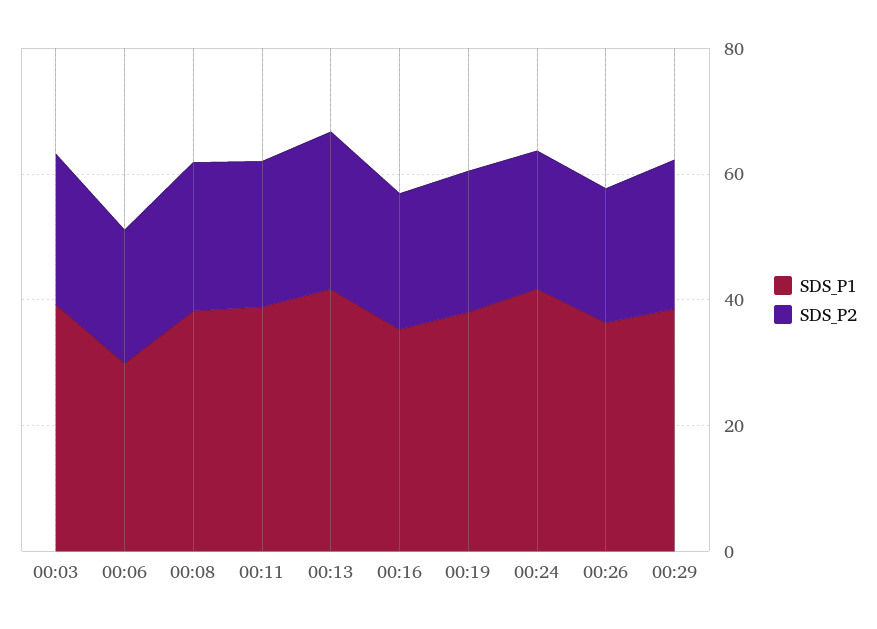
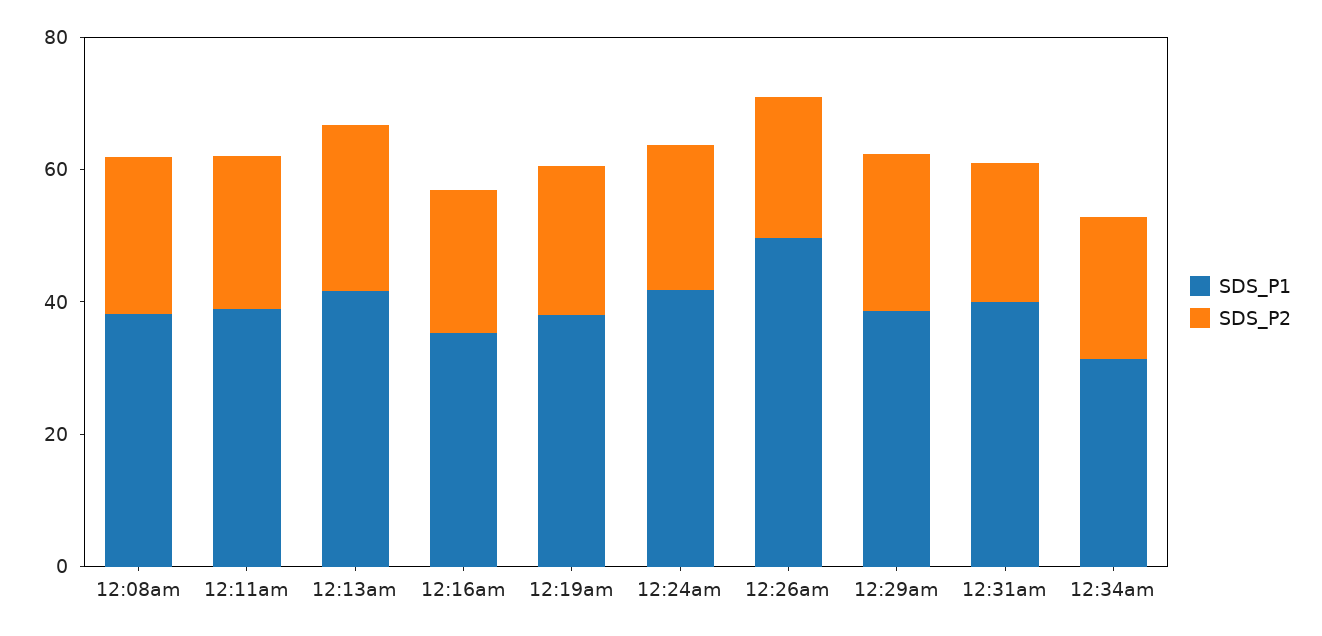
SDS_P1, 00:03: 40 -> none
SDS_P2, 00:03: 25 -> none
SDS_P1, 00:06: 30 -> none
SDS_P2, 00:06: 20 -> none
SDS_P1, 00:26: 35 -> 50
SDS_P1, 12:31am: none -> 40
SDS_P2, 12:31am: none -> 20
SDS_P1, 12:34am: none -> 30
SDS_P2, 12:34am: none -> 20

